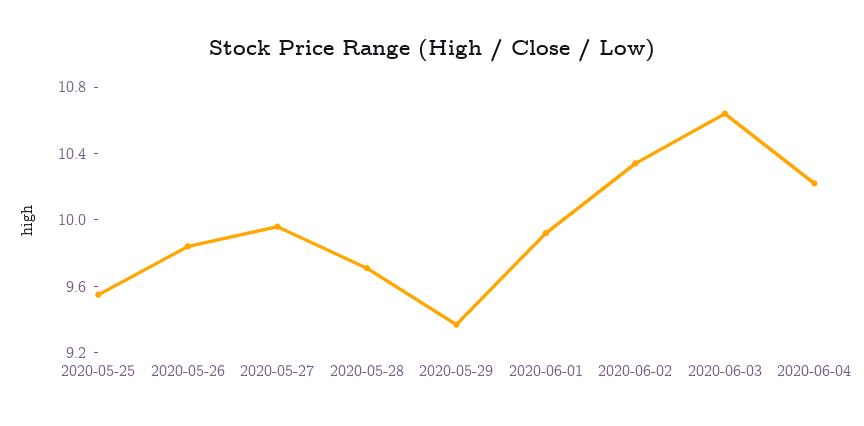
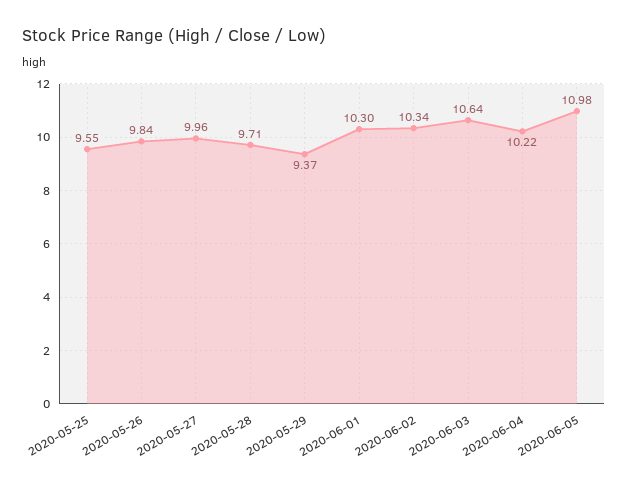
2020-06-01: 9.9 -> 10.3
2020-06-05: none -> 10.98

